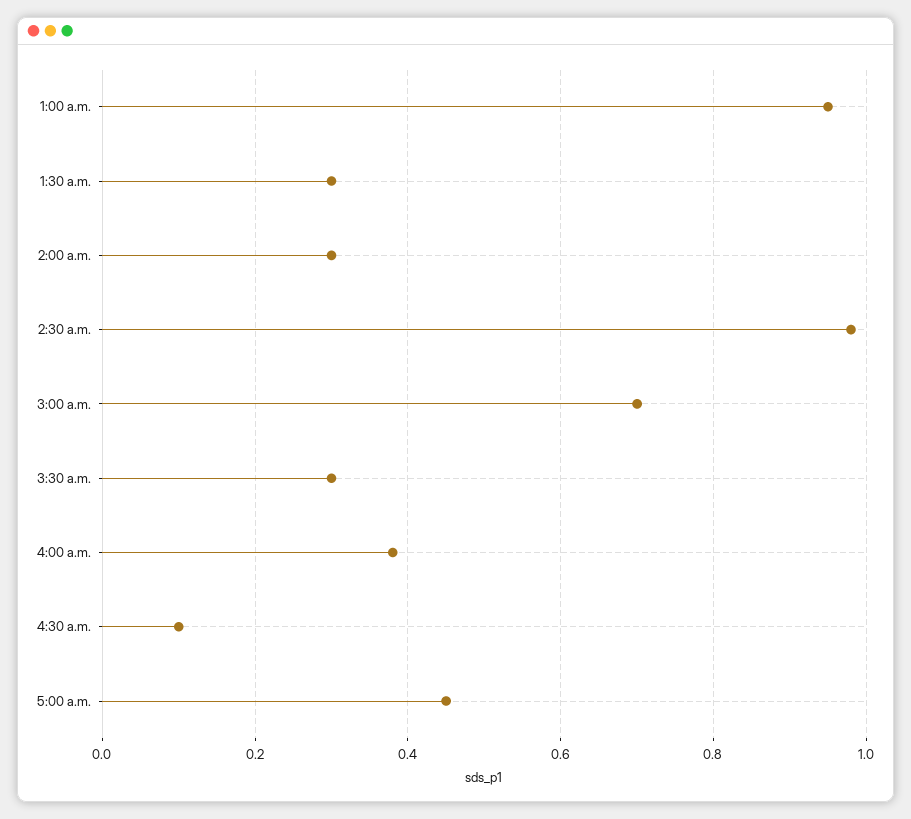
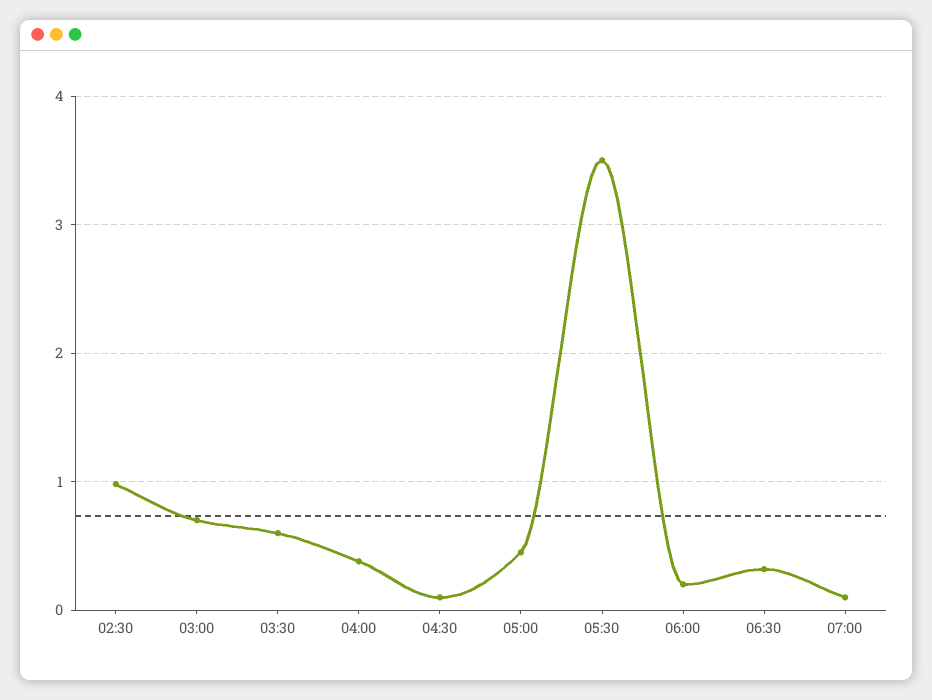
1:00 a.m.: 0.95 -> none
1:30 a.m.: 0.3 -> none
2:00 a.m.: 0.3 -> none
3:30 a.m.: 0.3 -> 0.6
05:30: none -> 3.5
06:00: none -> 0.2
06:30: none -> 0.3
07:00: none -> 0.1

